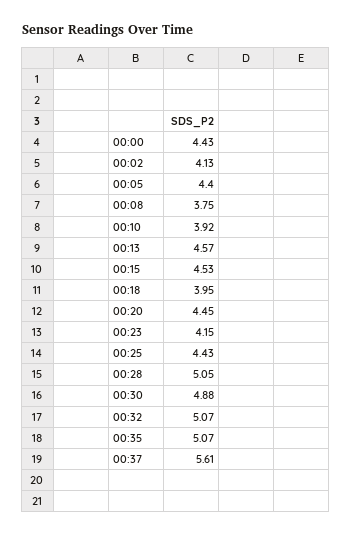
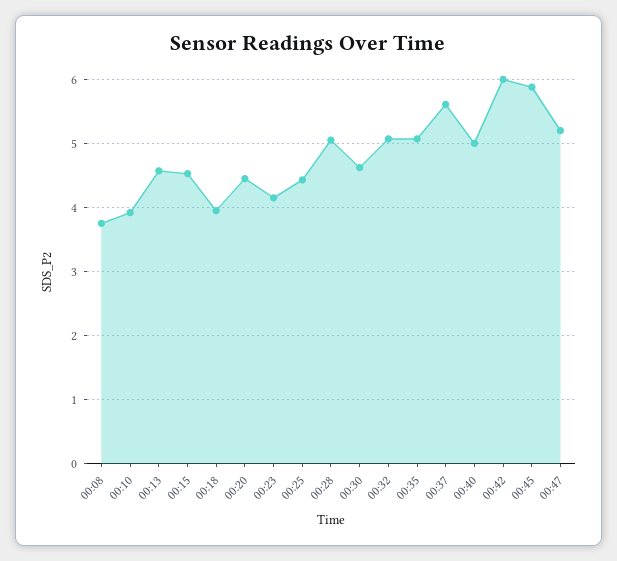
00:00: 4.43 -> none
00:02: 4.13 -> none
00:05: 4.4 -> none
00:30: 4.88 -> 4.6
00:40: none -> 5
00:42: none -> 6
00:45: none -> 5.9
00:47: none -> 5.2

